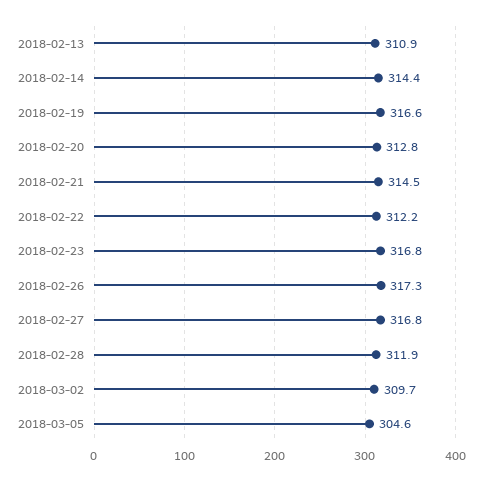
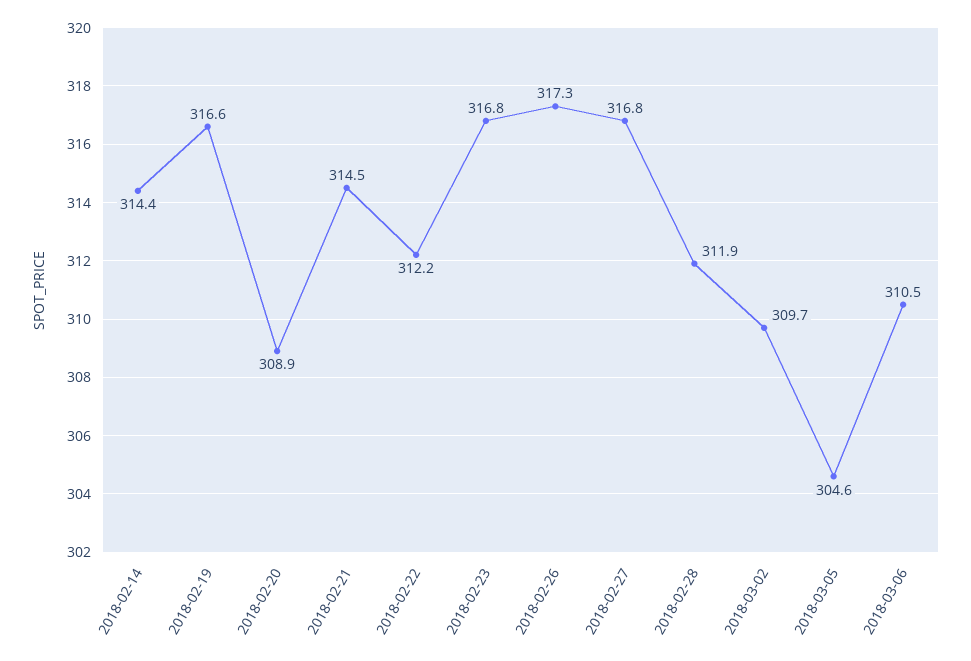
2018-02-13: 310.9 -> none
2018-02-20: 312.8 -> 308.9
2018-03-06: none -> 310.5

